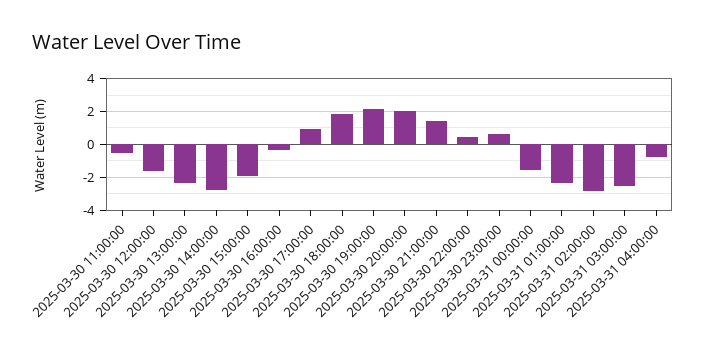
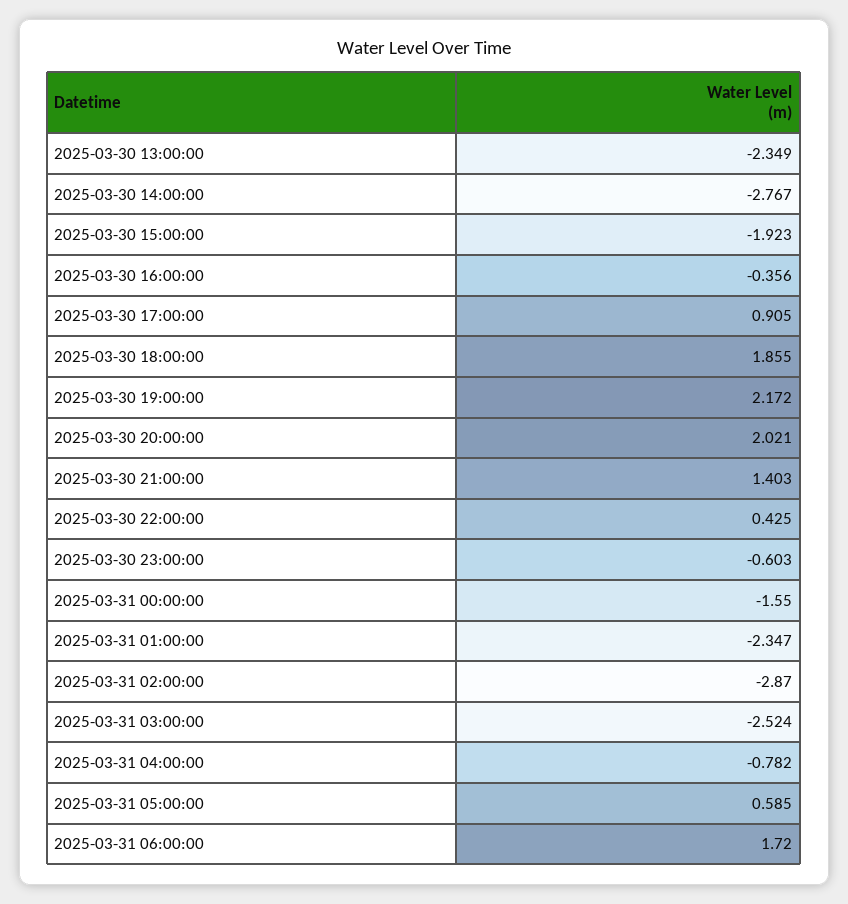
2025-03-30 11:00:00: -0.5 -> none
2025-03-30 12:00:00: -1.5 -> none
2025-03-30 23:00:00: 0.5 -> -0.603
2025-03-31 05:00:00: none -> 0.585
2025-03-31 06:00:00: none -> 1.72

